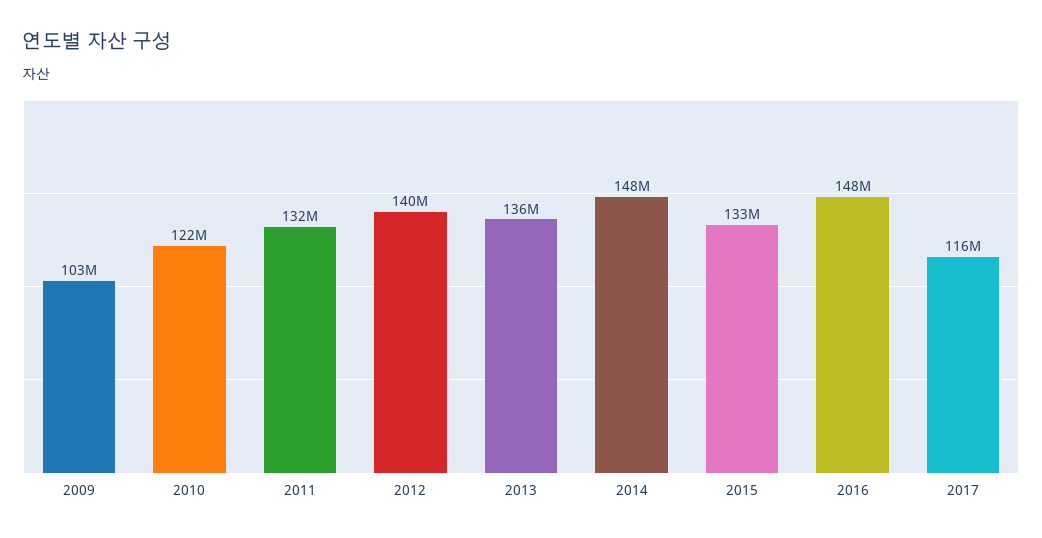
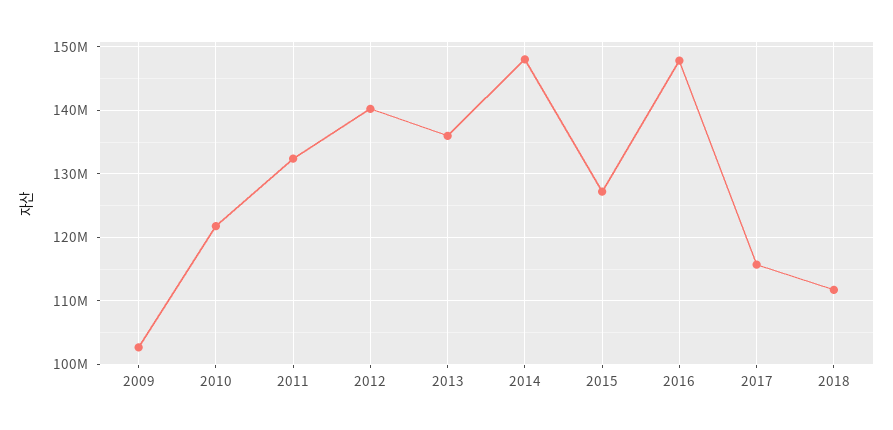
2015: 133000000 -> 127000000
2018: none -> 112000000

